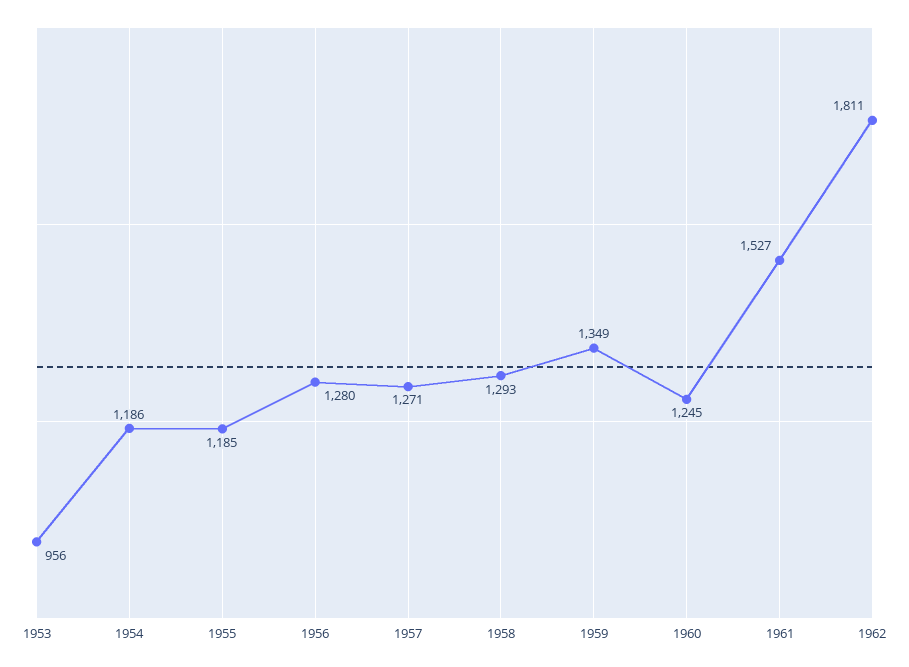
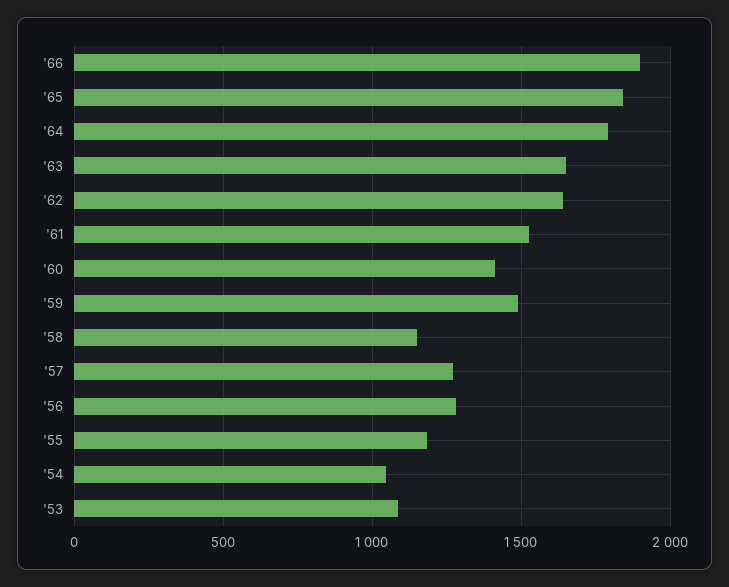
1953: 956 -> 1100
1954: 1186 -> 1050
1958: 1293 -> 1150
1959: 1349 -> 1500
1960: 1245 -> 1400
1962: 1811 -> 1650
'66: none -> 1900
'65: none -> 1850
'64: none -> 1800
'63: none -> 1650

